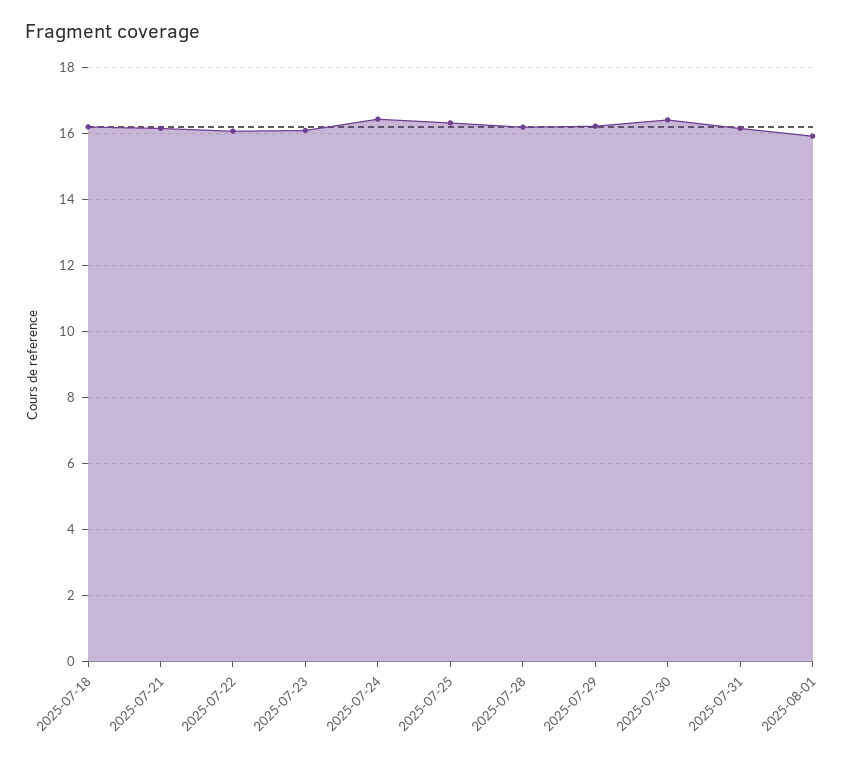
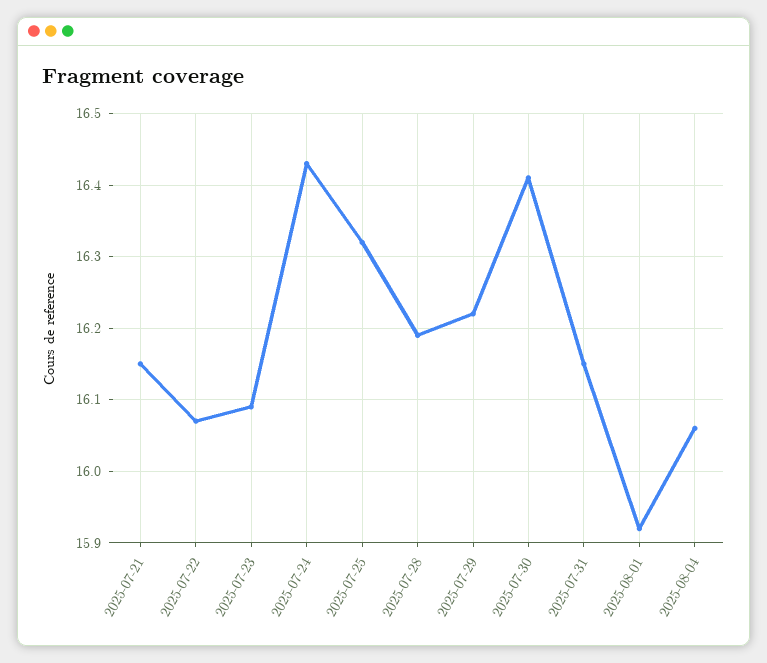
2025-07-18: 16.2 -> none
2025-08-04: none -> 16.06

